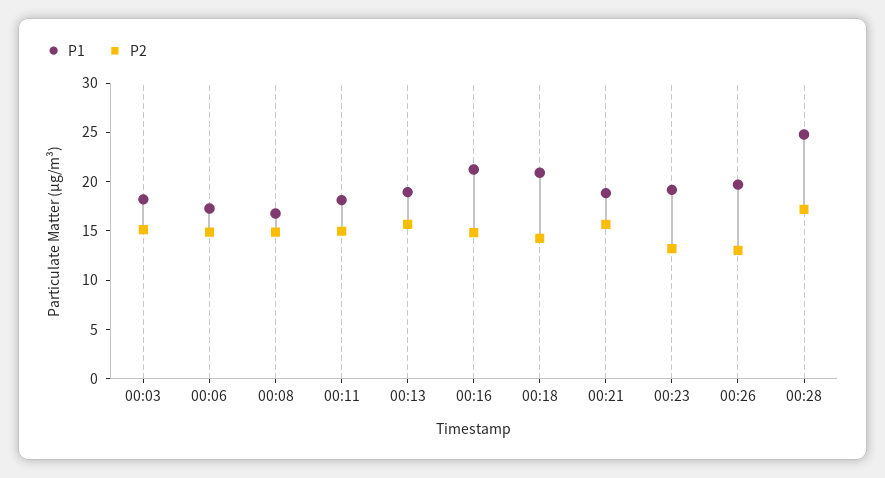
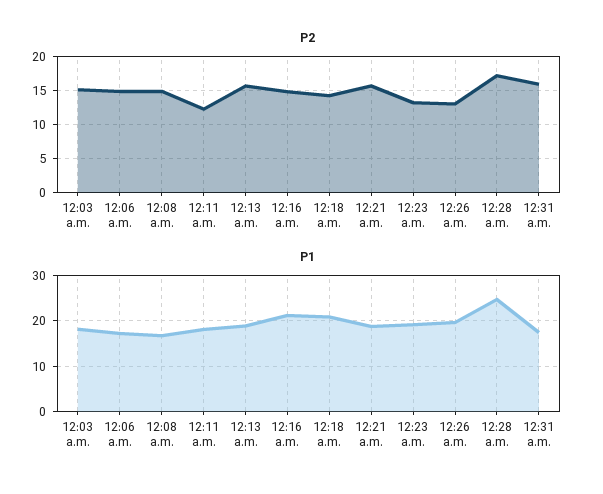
P2, 00:11: 15 -> 12
P2, 12:31 a.m.: none -> 16
P1, 12:31 a.m.: none -> 18

